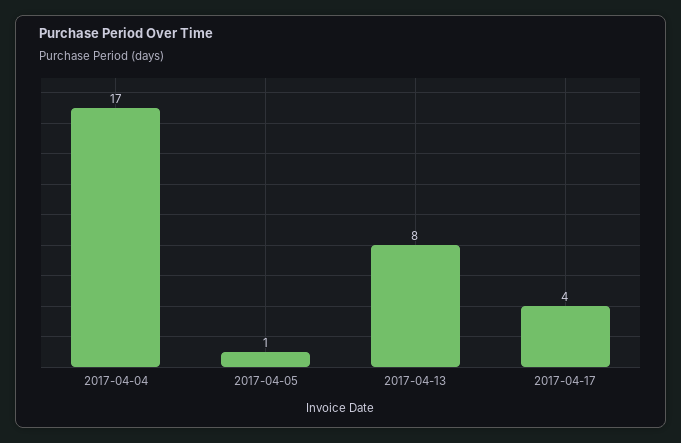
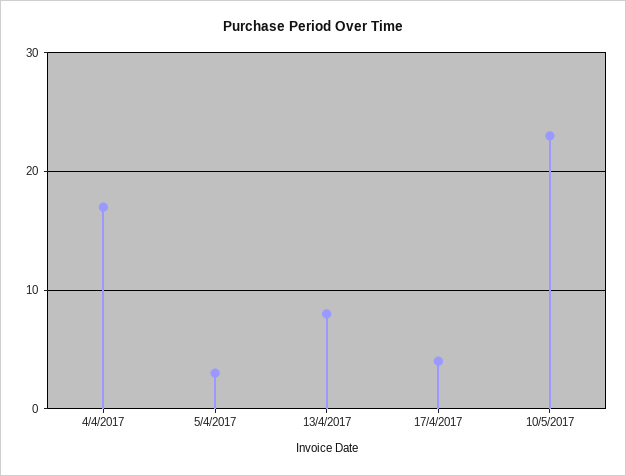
2017-04-05: 1 -> 3
10/5/2017: none -> 23

